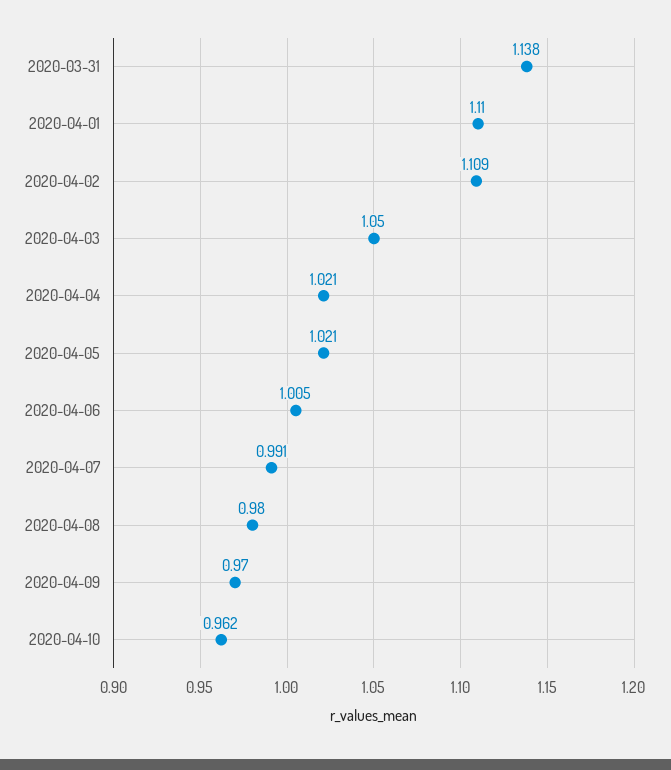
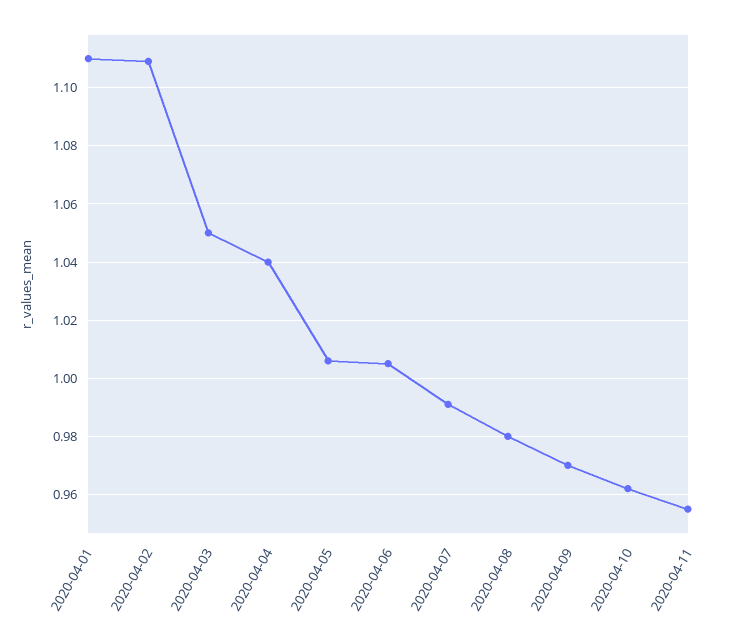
2020-03-31: 1.138 -> none
2020-04-04: 1.021 -> 1.04
2020-04-05: 1.021 -> 1.005
2020-04-11: none -> 0.955

